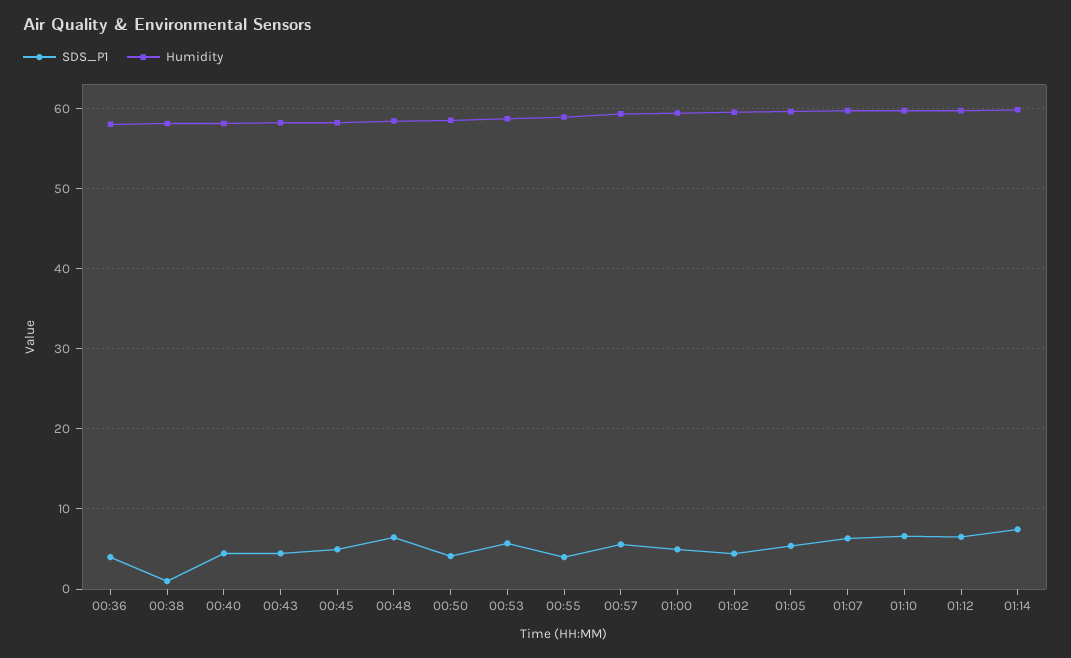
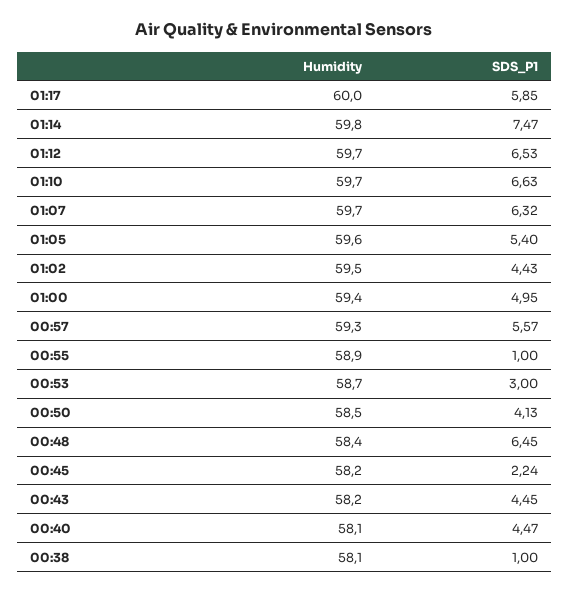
SDS_P1, 00:36: 4 -> none
Humidity, 00:36: 58 -> none
SDS_P1, 00:45: 5 -> 2.24
SDS_P1, 00:53: 6 -> 3
SDS_P1, 00:55: 4 -> 1
Humidity, 01:17: none -> 60
SDS_P1, 01:17: none -> 5.85

